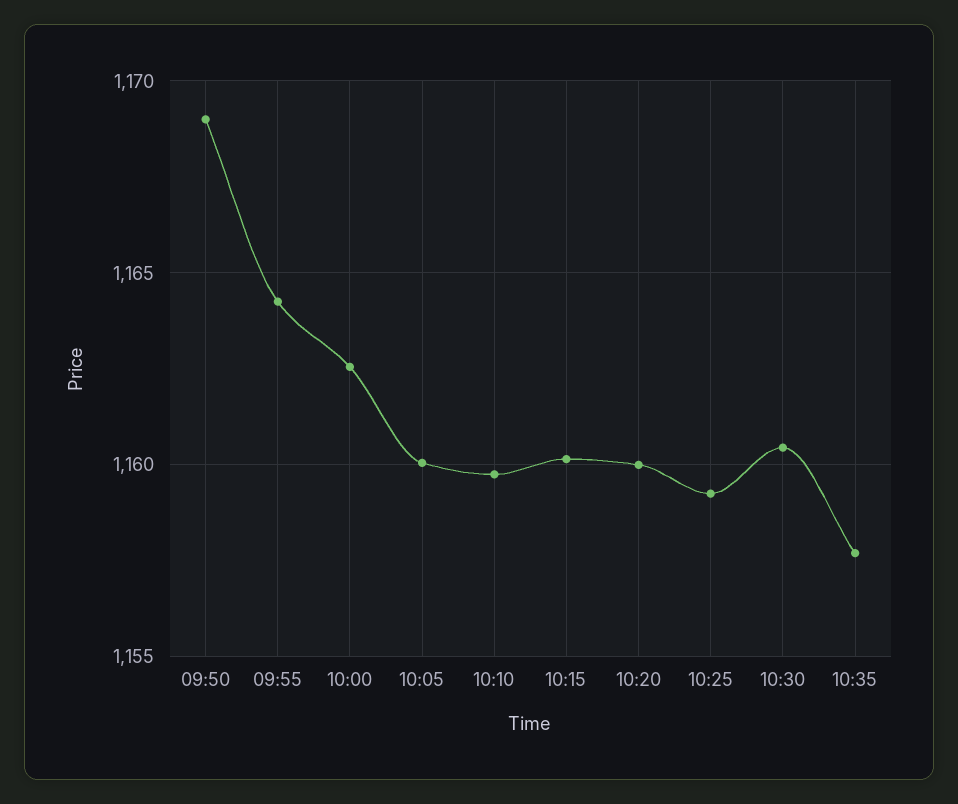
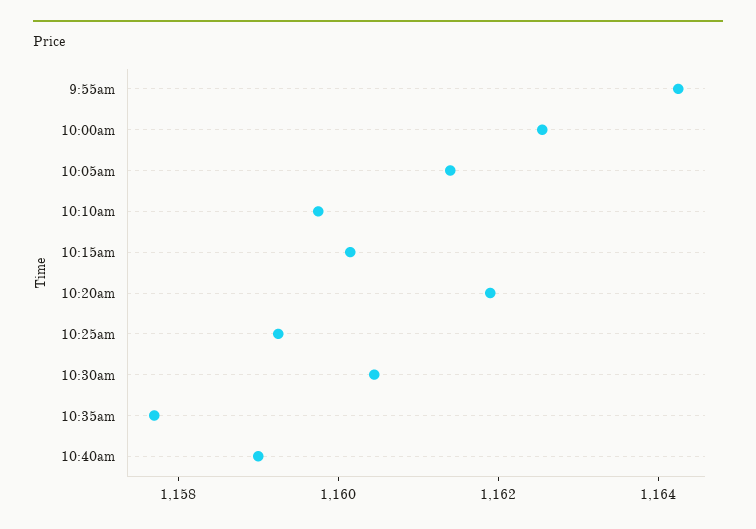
09:50: 1169 -> none
10:05: 1160 -> 1161.5
10:20: 1160 -> 1162
10:40am: none -> 1159

